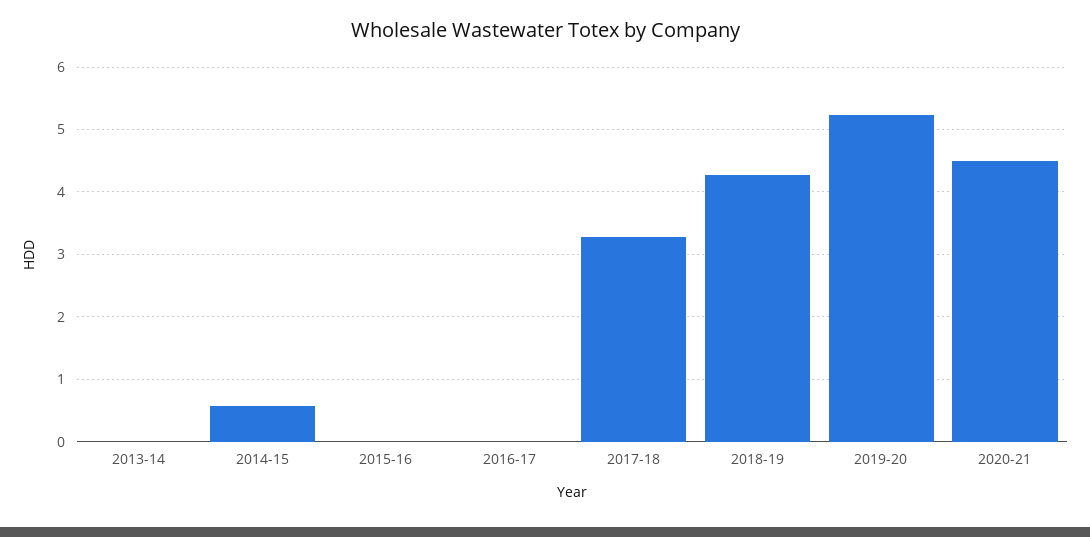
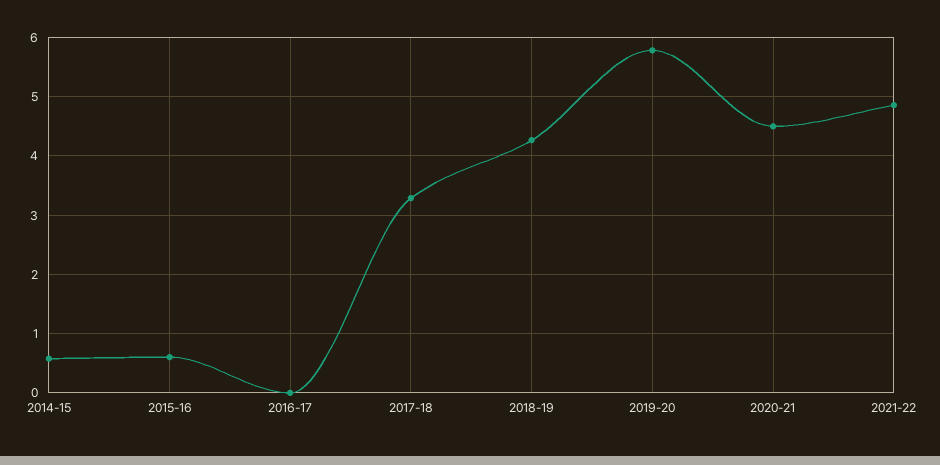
2013-14: 0 -> none
2015-16: 0 -> 0.6
2019-20: 5.2 -> 5.8
2021-22: none -> 4.8

